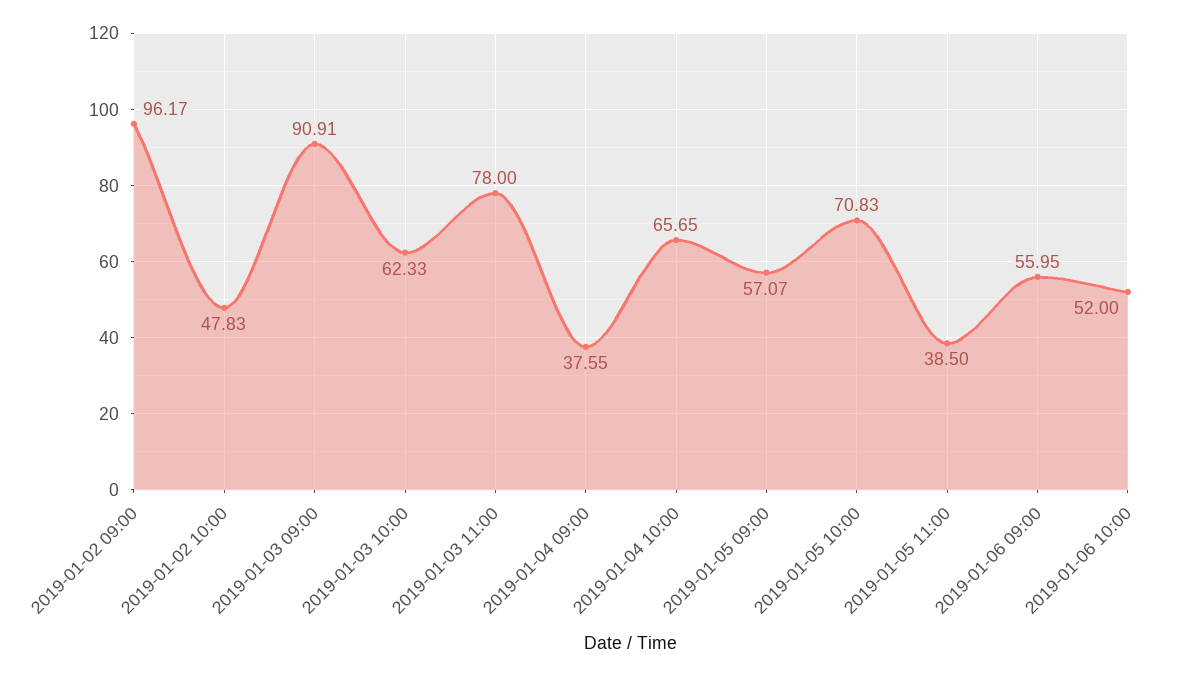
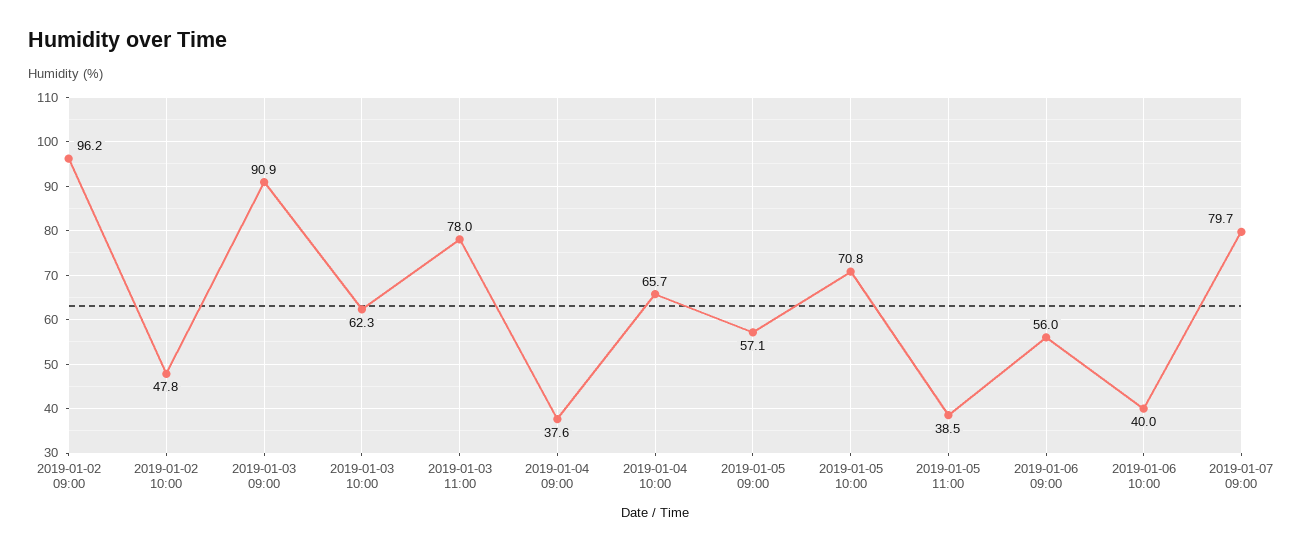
2019-01-06 10:00: 52 -> 40
2019-01-07 09:00: none -> 79.7

